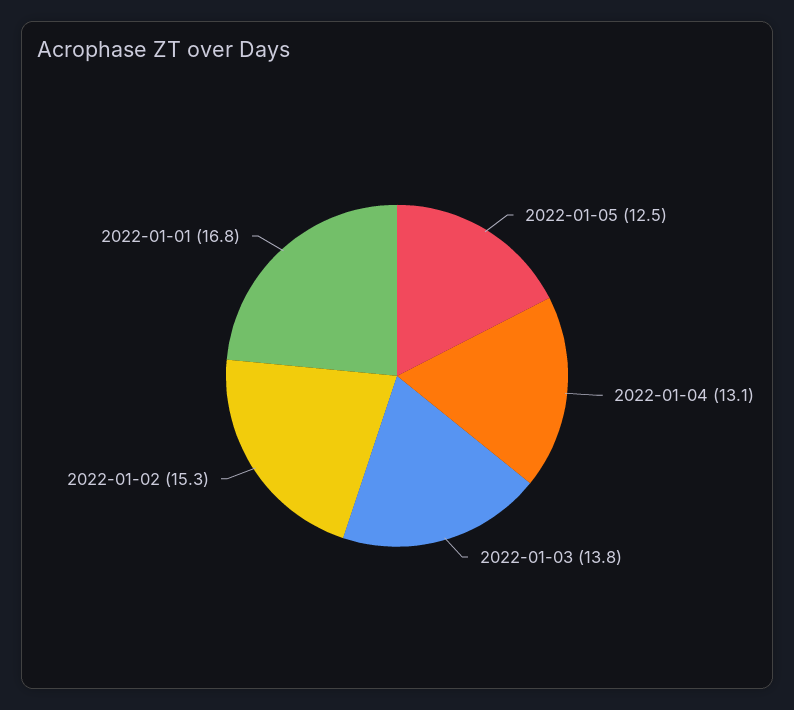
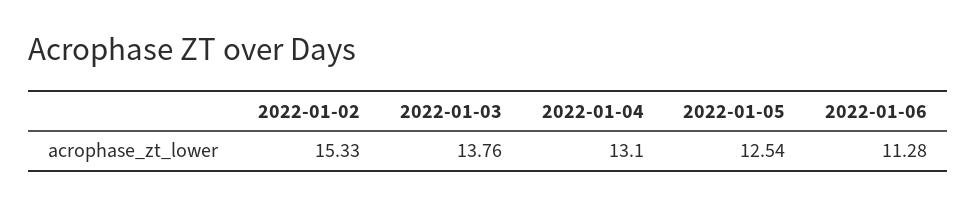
2022-01-01: 16.8 -> none
2022-01-06: none -> 11.28

